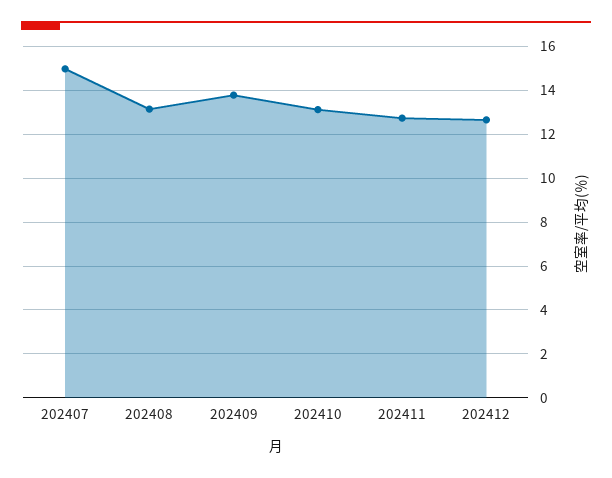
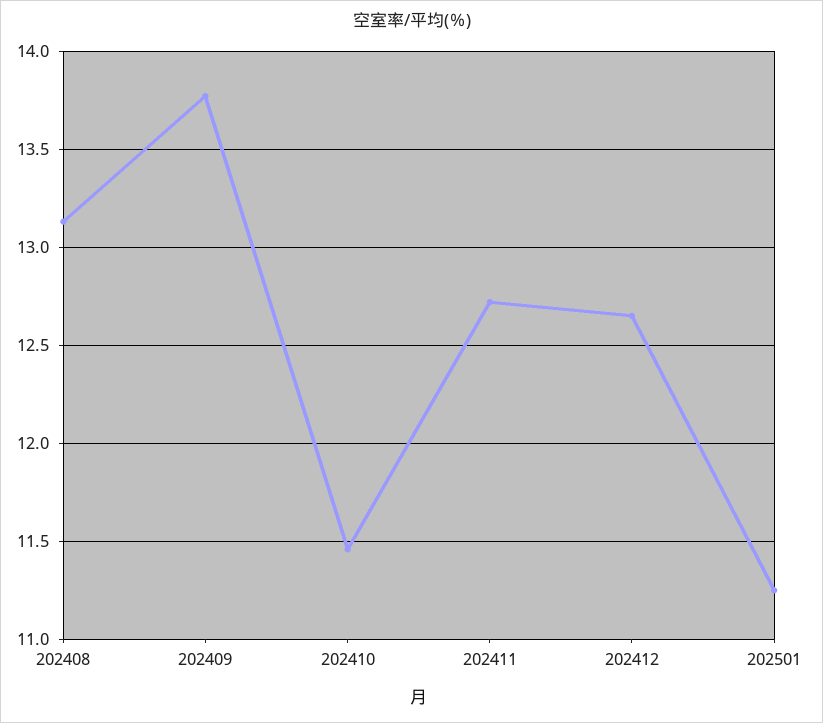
202407: 15 -> none
202410: 13 -> 11.45
202501: none -> 11.25

